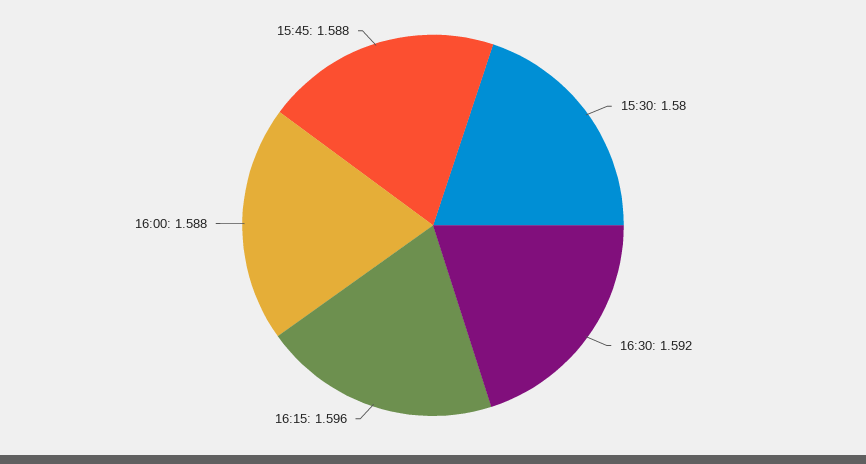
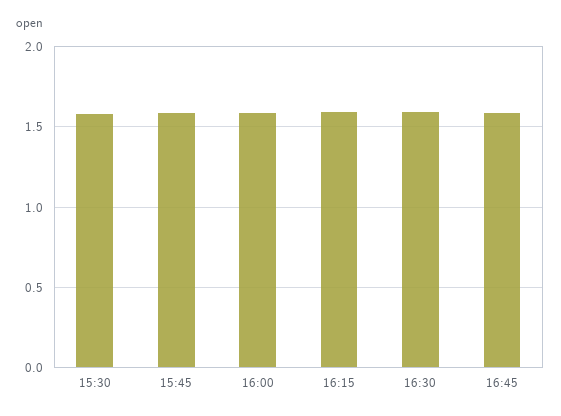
16:45: none -> 1.6

